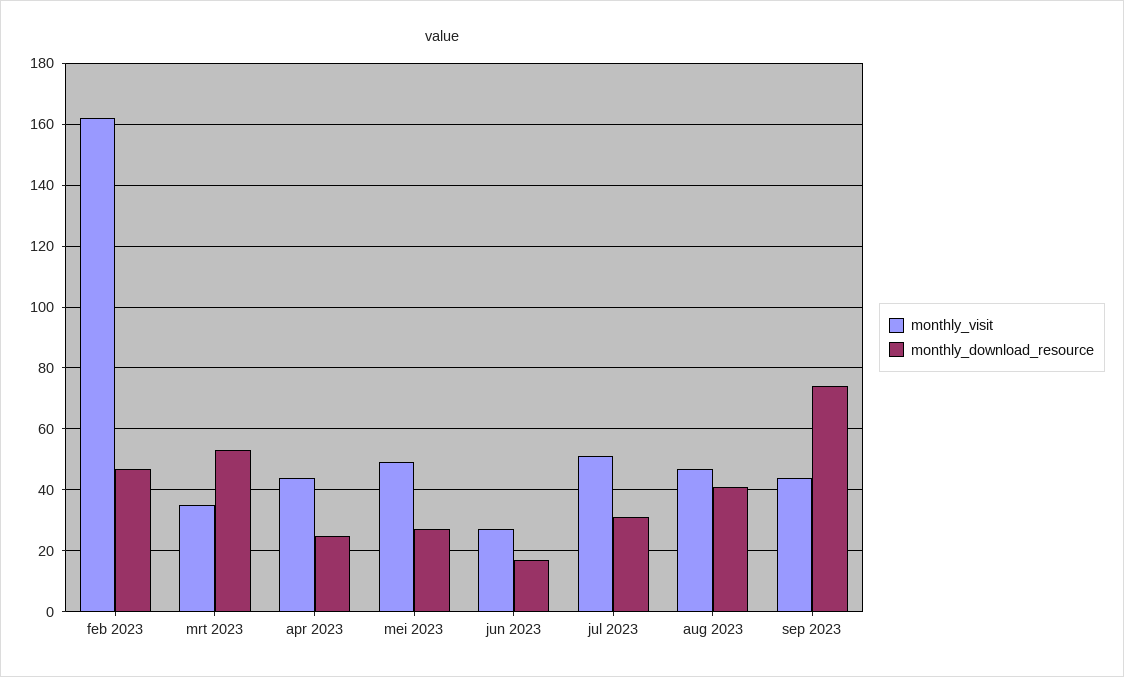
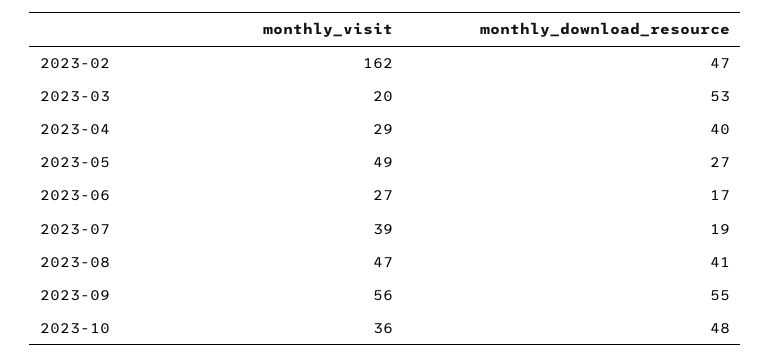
monthly_visit, mrt 2023: 35 -> 20
monthly_visit, apr 2023: 45 -> 29
monthly_download_resource, apr 2023: 25 -> 40
monthly_visit, jul 2023: 50 -> 39
monthly_download_resource, jul 2023: 30 -> 19
monthly_visit, sep 2023: 45 -> 56
monthly_download_resource, sep 2023: 75 -> 55
monthly_visit, 2023-10: none -> 36
monthly_download_resource, 2023-10: none -> 48

